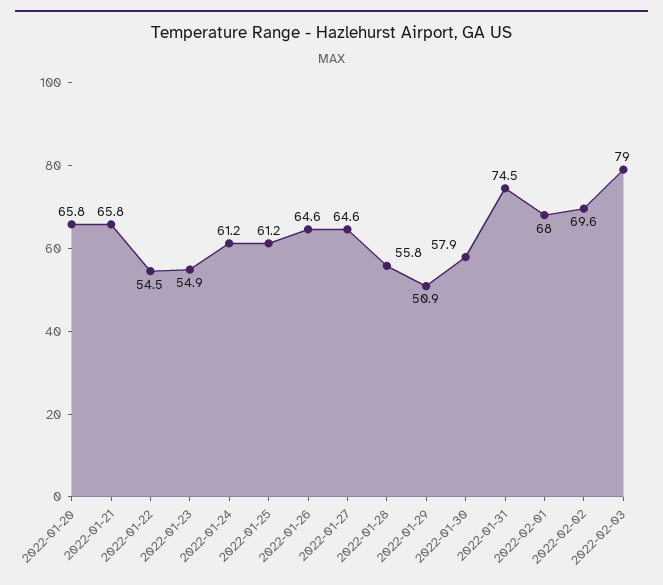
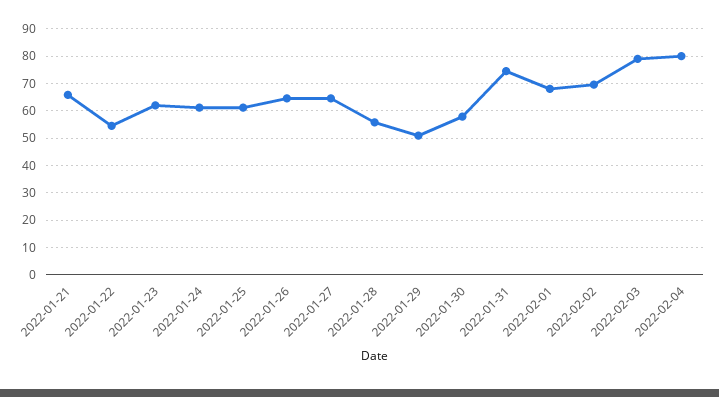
2022-01-20: 65.8 -> none
2022-01-23: 54.9 -> 62.5
2022-02-04: none -> 80

